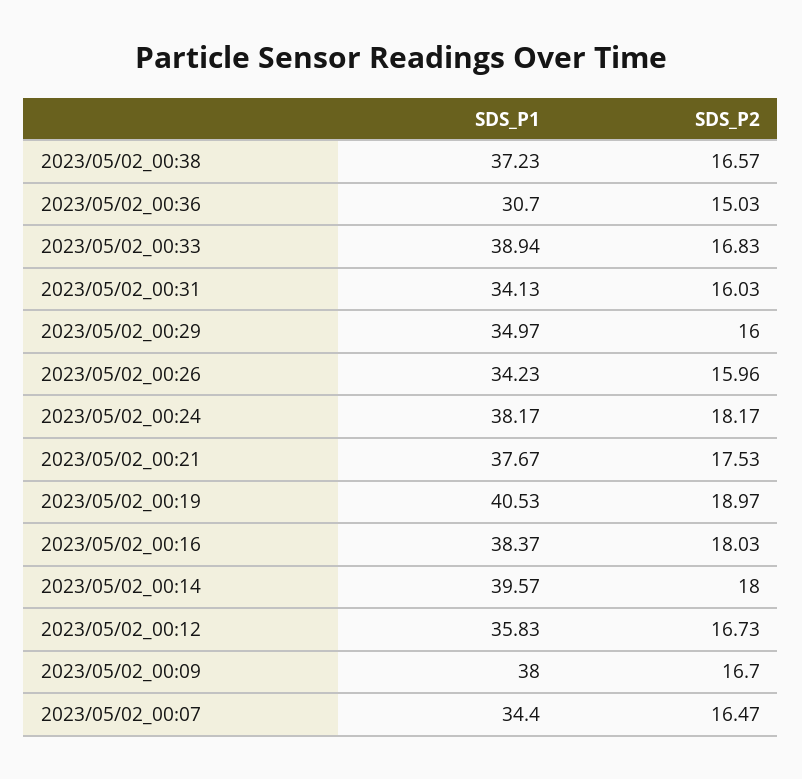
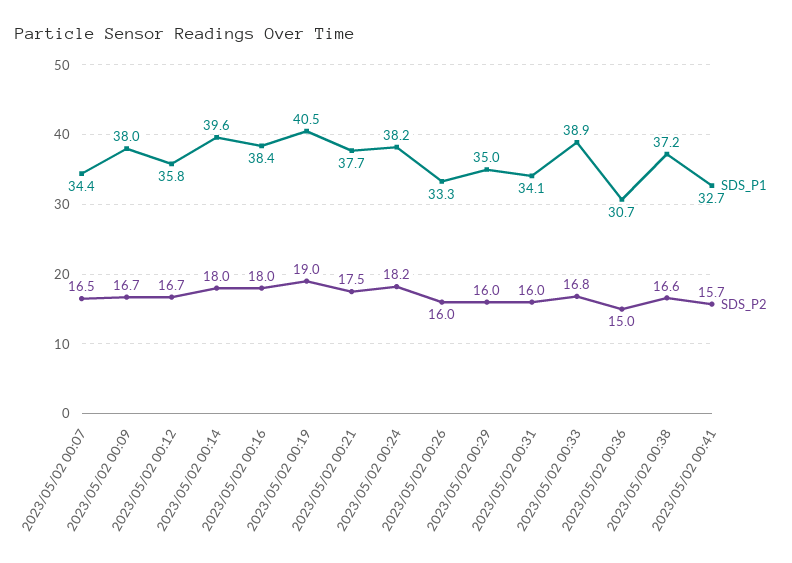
SDS_P1, 2023/05/02_00:26: 34.23 -> 33.3
SDS_P1, 2023/05/02 00:41: none -> 32.7
SDS_P2, 2023/05/02 00:41: none -> 15.7

